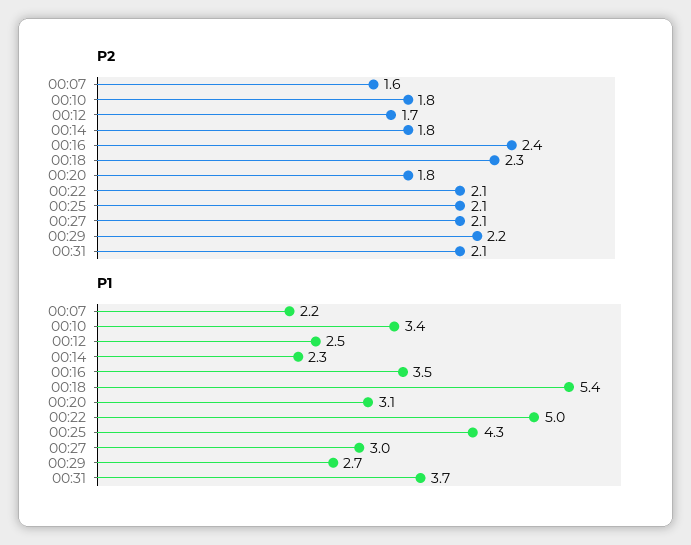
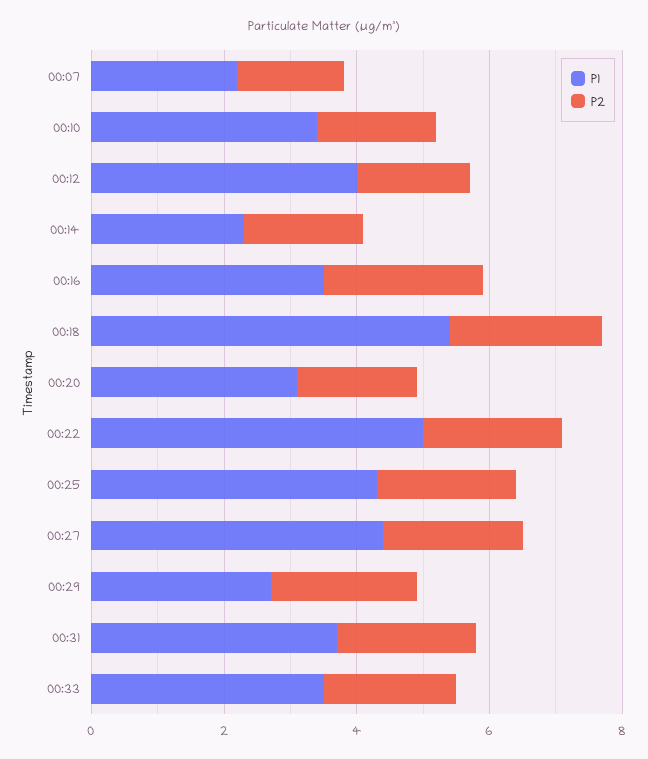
P1, 00:12: 2.5 -> 4
P1, 00:27: 3 -> 4.5
P1, 00:33: none -> 3.5
P2, 00:33: none -> 2

